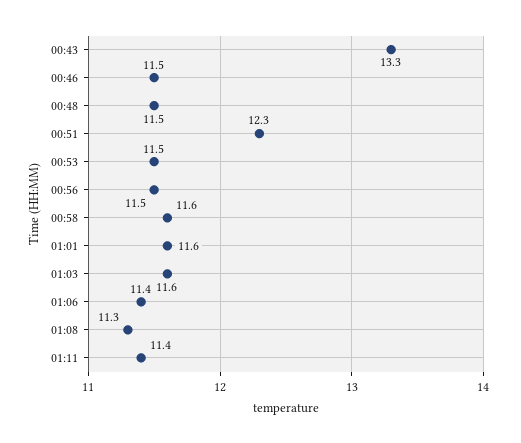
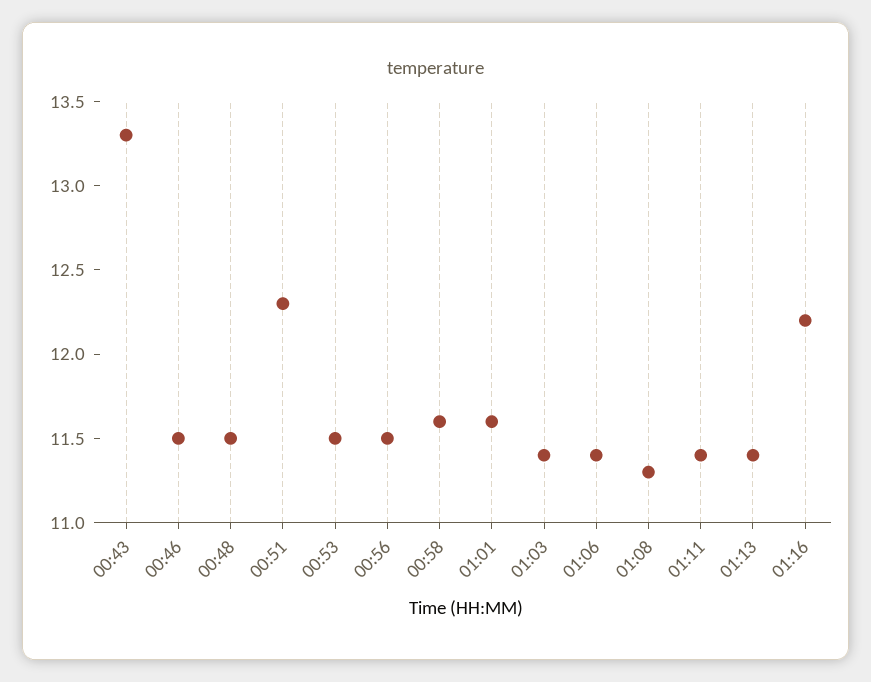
01:03: 11.6 -> 11.4
01:13: none -> 11.4
01:16: none -> 12.2

